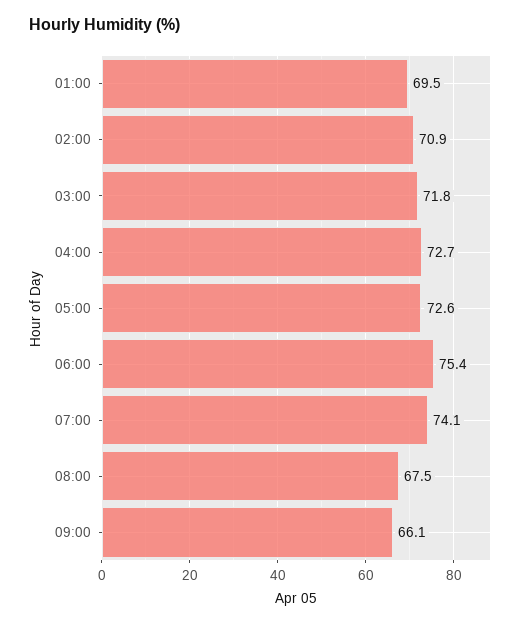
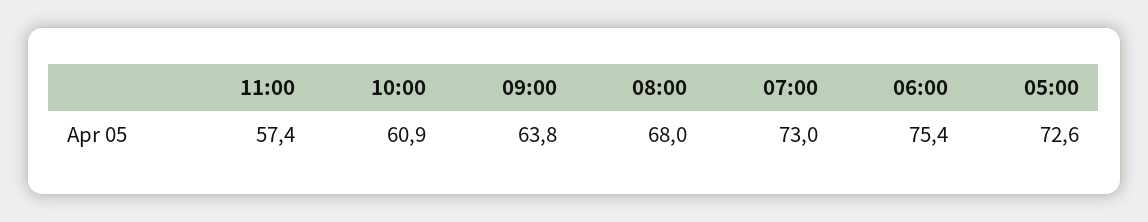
01:00: 69.5 -> none
02:00: 70.9 -> none
03:00: 71.8 -> none
04:00: 72.7 -> none
07:00: 74.1 -> 73
08:00: 67.5 -> 68
09:00: 66.1 -> 63.8
11:00: none -> 57.4
10:00: none -> 60.9

